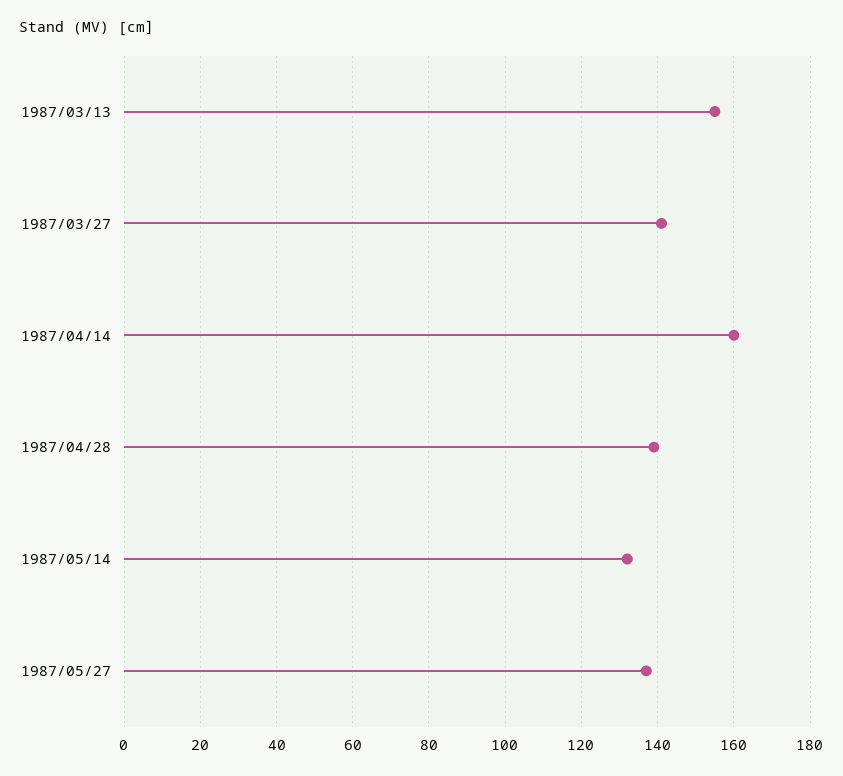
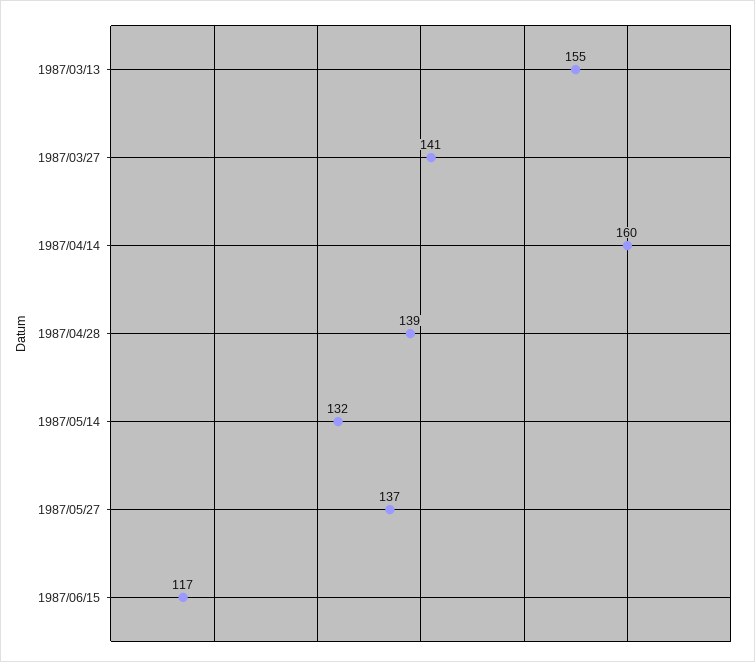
1987/06/15: none -> 117

